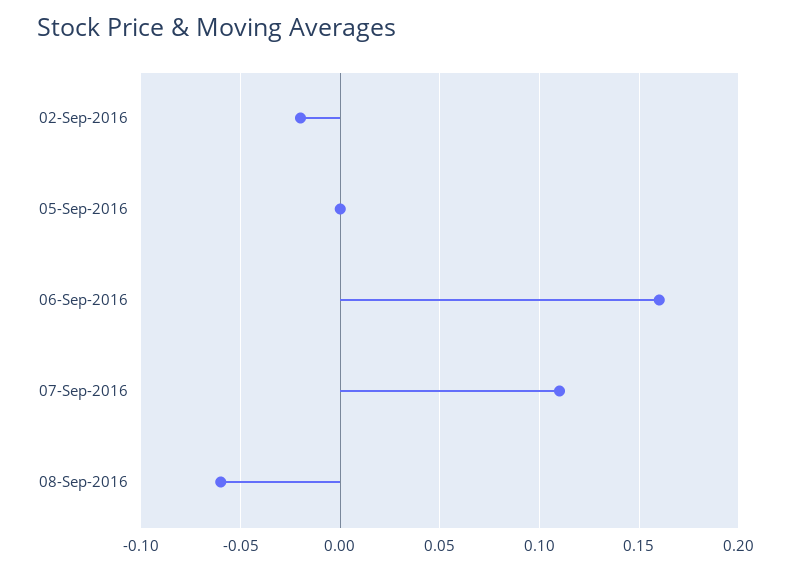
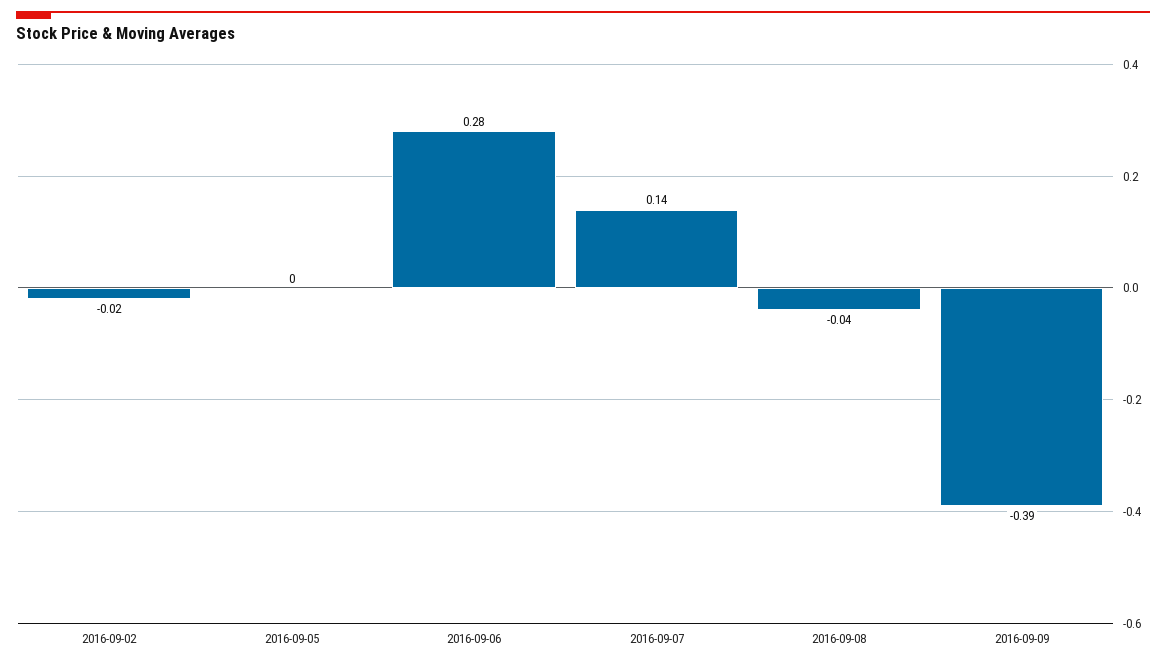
06-Sep-2016: 0.16 -> 0.28
07-Sep-2016: 0.11 -> 0.14
08-Sep-2016: -0.06 -> -0.04
2016-09-09: none -> -0.39

